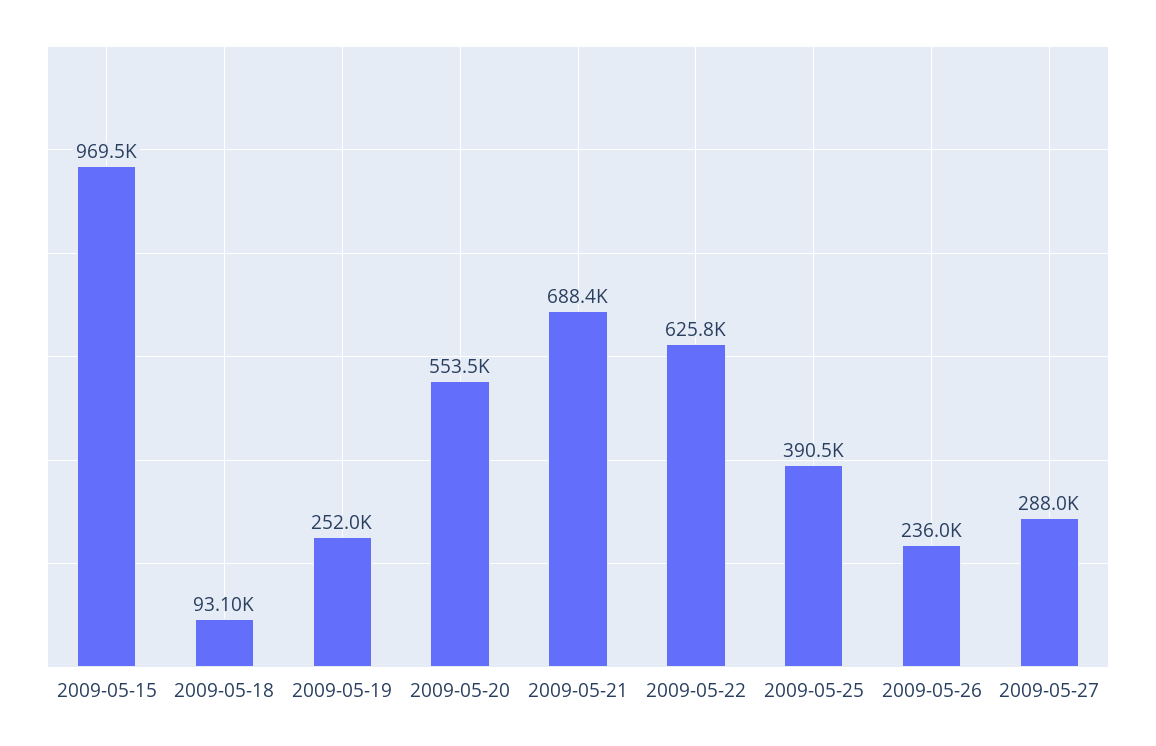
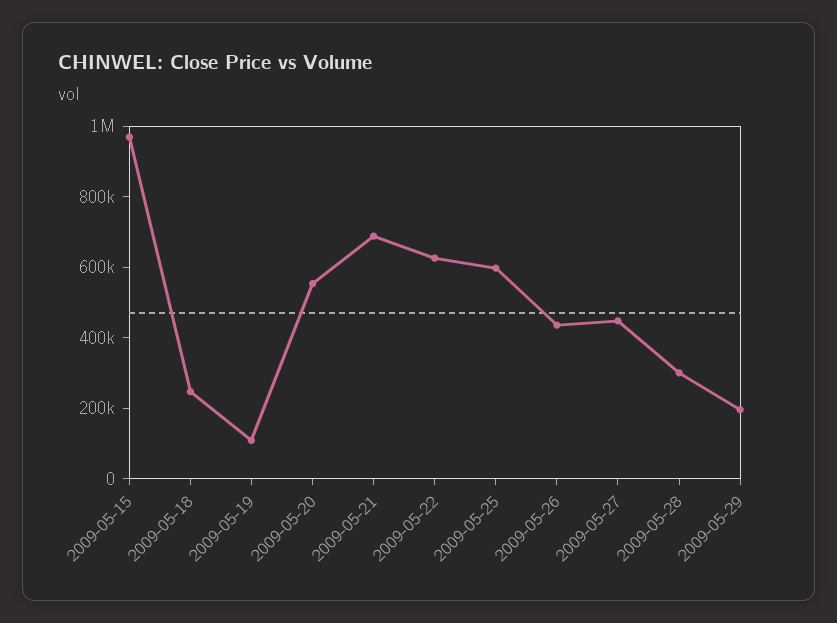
2009-05-18: 93100 -> 250000
2009-05-19: 252000 -> 100000
2009-05-25: 390500 -> 600000
2009-05-26: 236000 -> 450000
2009-05-27: 288000 -> 450000
2009-05-28: none -> 300000
2009-05-29: none -> 200000

